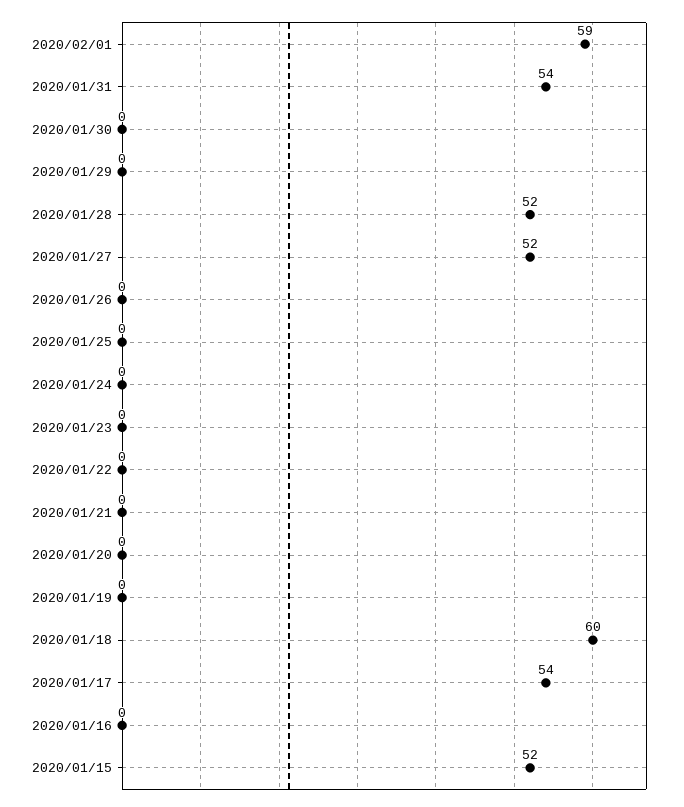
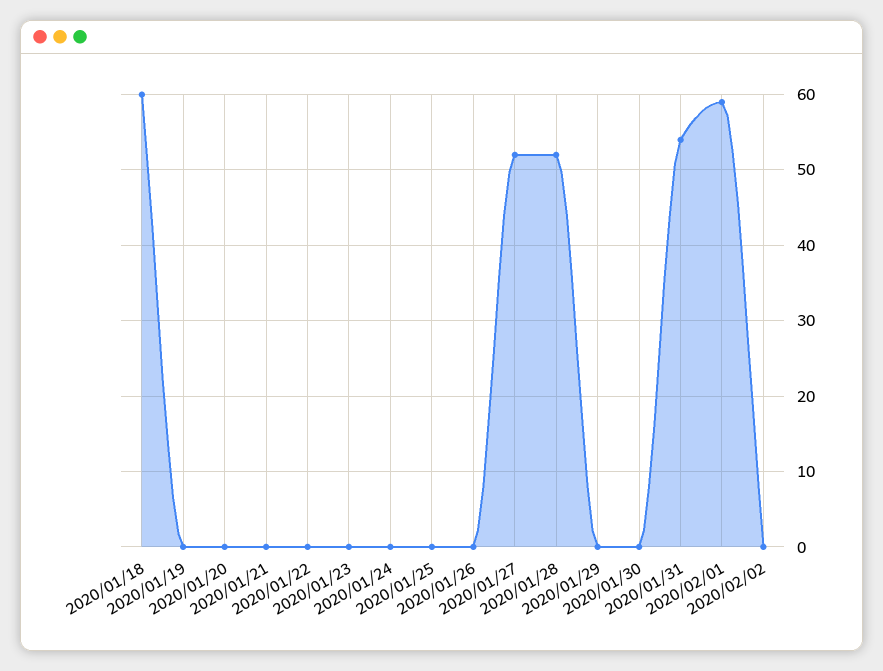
2020/01/17: 54 -> none
2020/01/16: 0 -> none
2020/01/15: 52 -> none
2020/02/02: none -> 0

